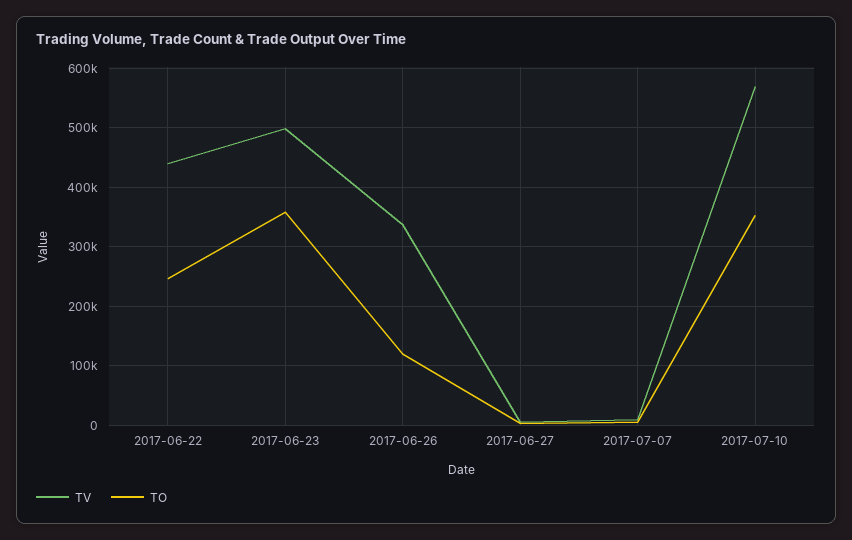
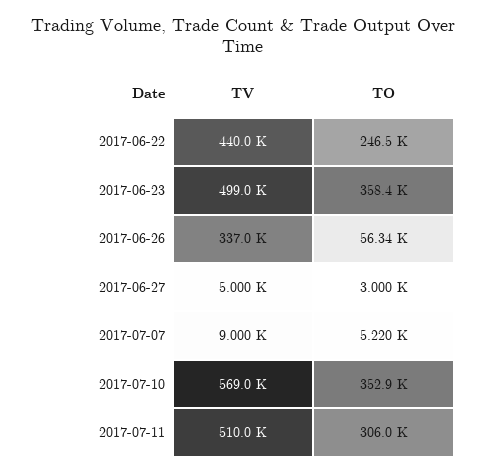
TO, 2017-06-26: 120000 -> 56340
TV, 2017-07-11: none -> 510000
TO, 2017-07-11: none -> 306000

